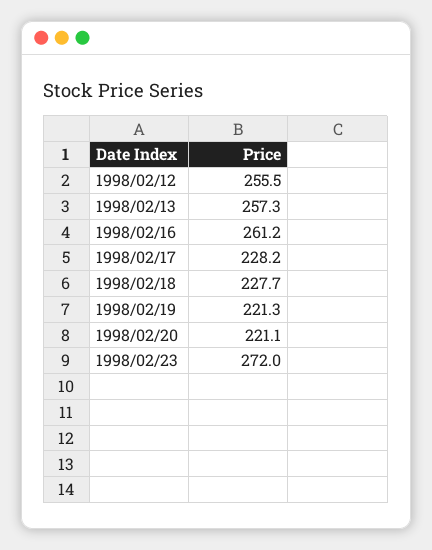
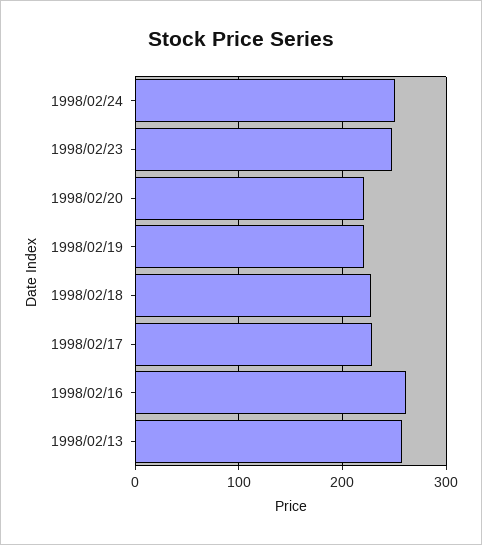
1998/02/12: 255.5 -> none
1998/02/23: 272 -> 250
1998/02/24: none -> 250

